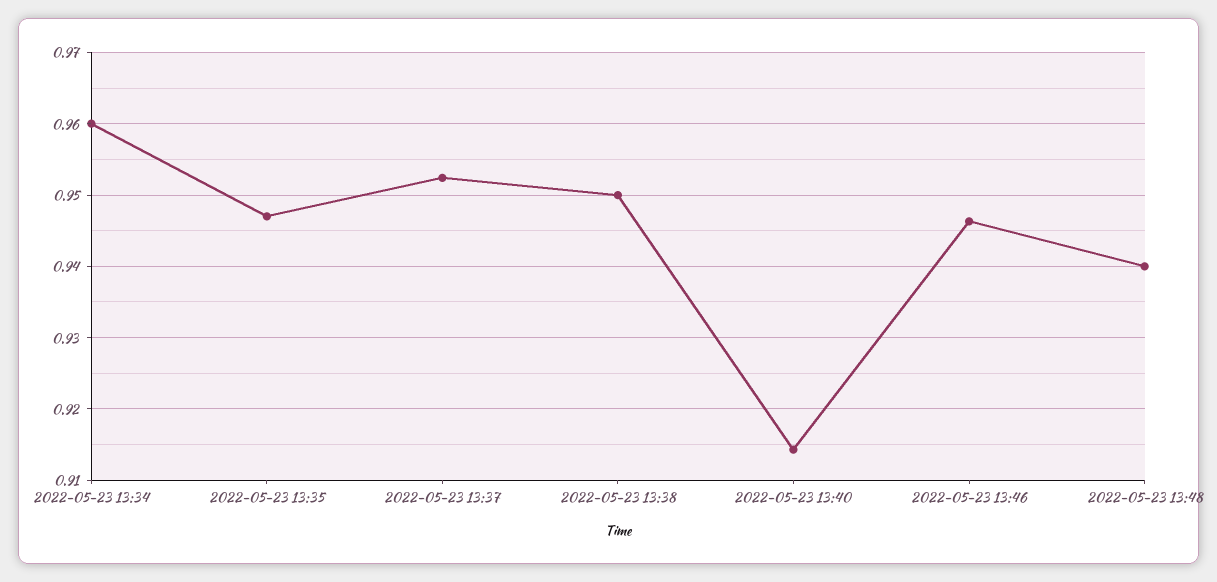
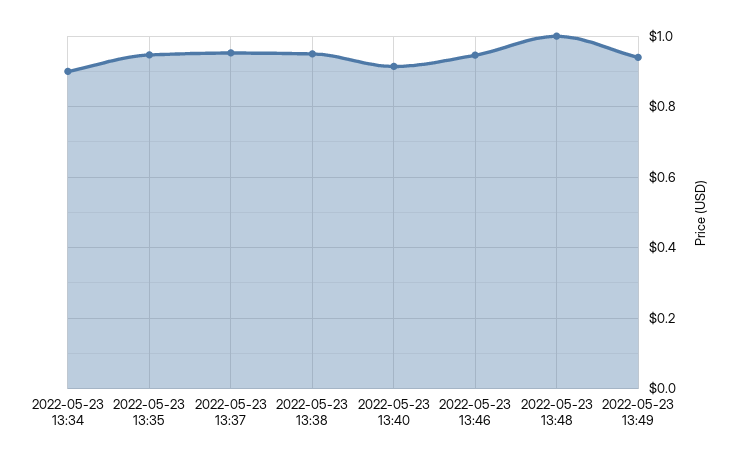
2022-05-23 13:34: 0.96 -> 0.9
2022-05-23 13:48: 0.94 -> 1
2022-05-23 13:49: none -> 0.94

